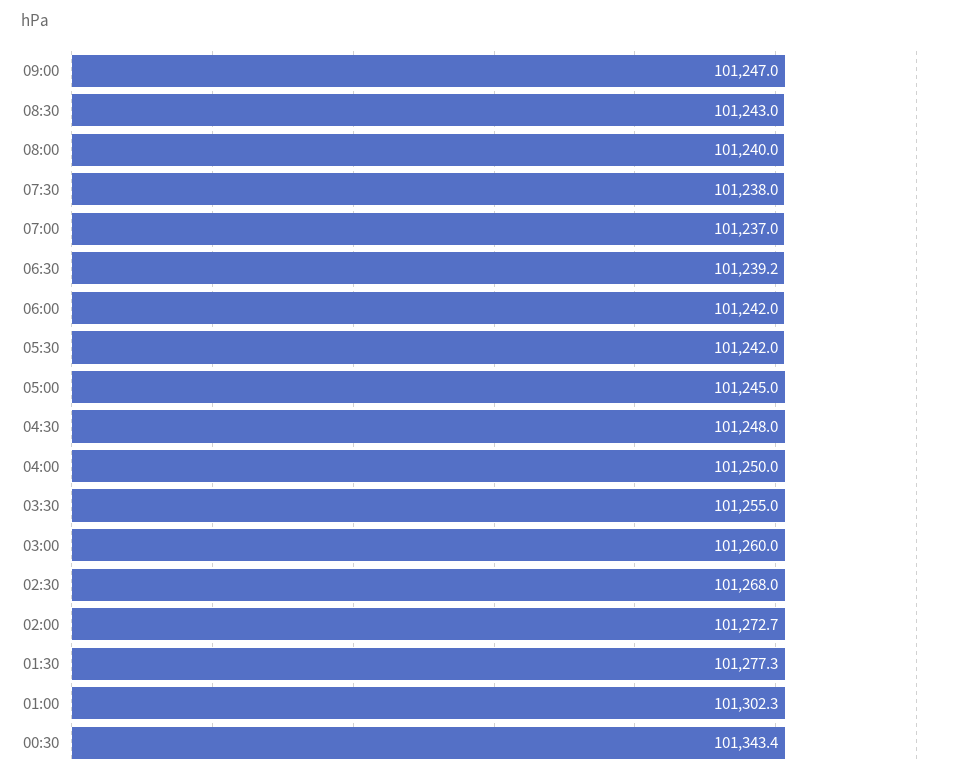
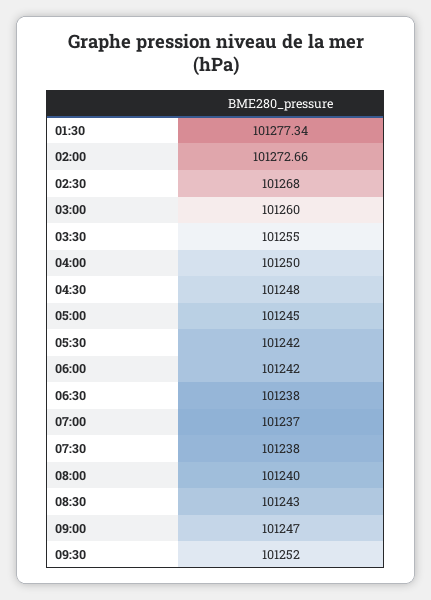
06:30: 101239.2 -> 101238
01:00: 101302.3 -> none
00:30: 101343.4 -> none
09:30: none -> 101252

